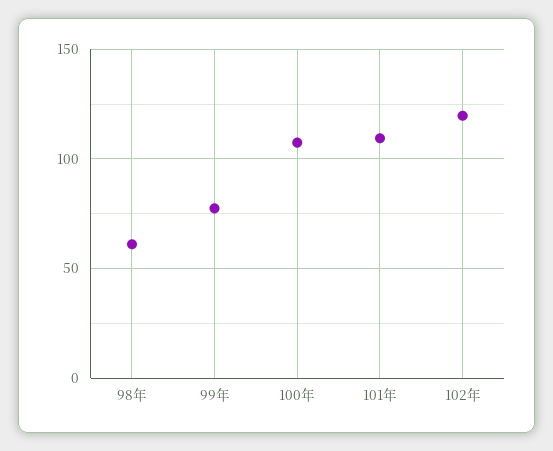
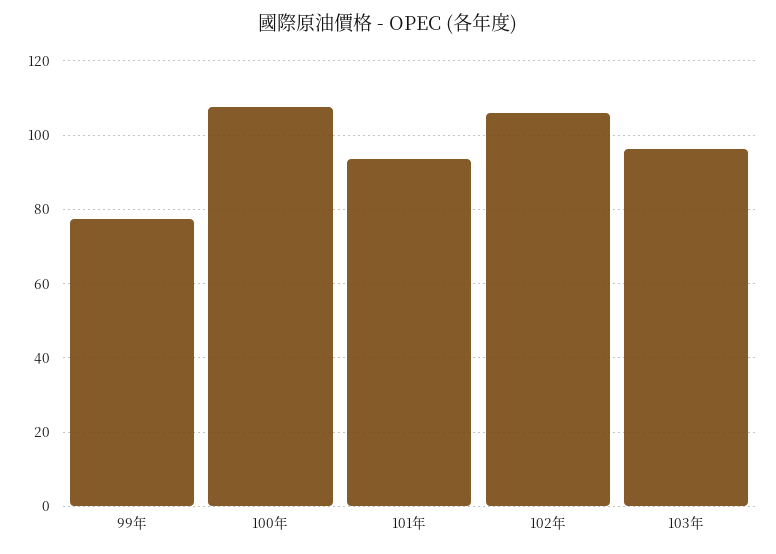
98年: 60 -> none
101年: 110 -> 94
102年: 120 -> 106
103年: none -> 96

